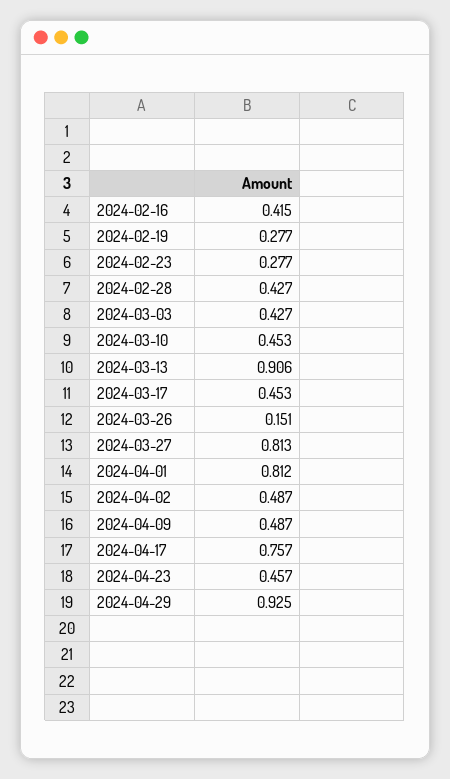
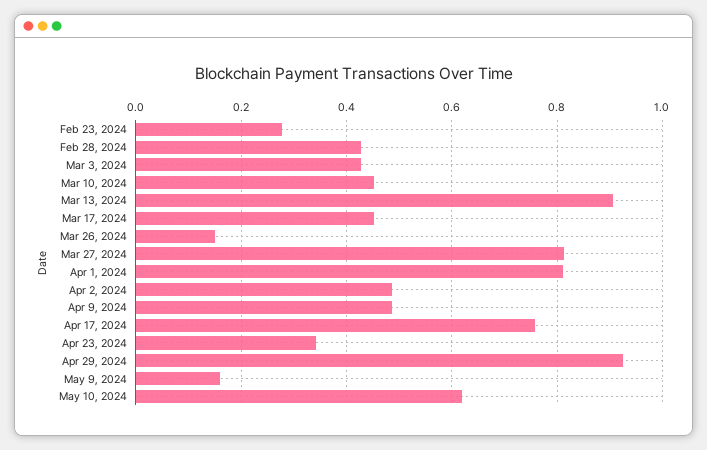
2024-02-16: 0.415 -> none
2024-02-19: 0.277 -> none
2024-04-23: 0.457 -> 0.34
May 9, 2024: none -> 0.16
May 10, 2024: none -> 0.62

